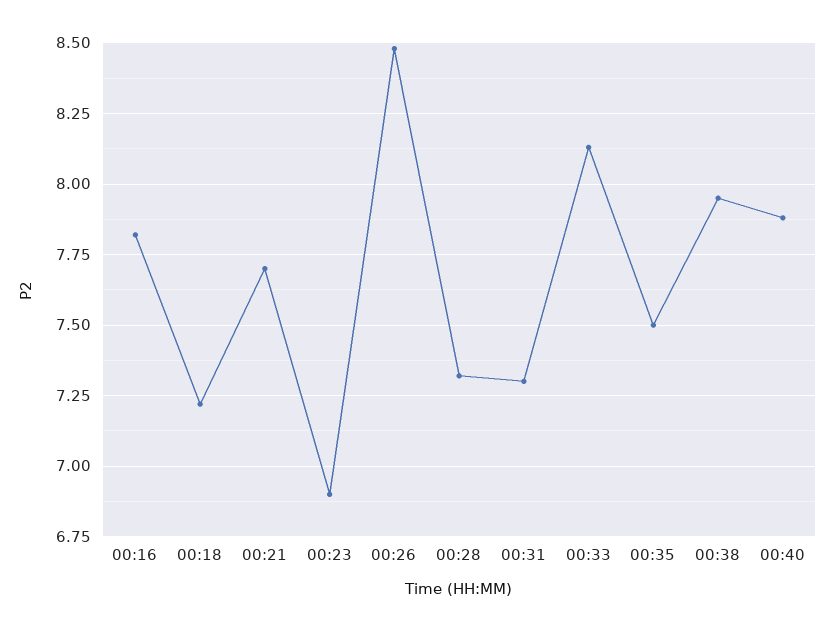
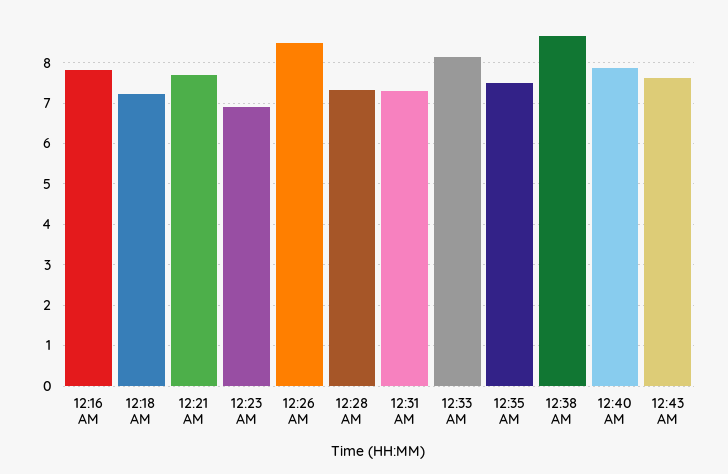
00:38: 7.95 -> 8.6
12:43 AM: none -> 7.6

